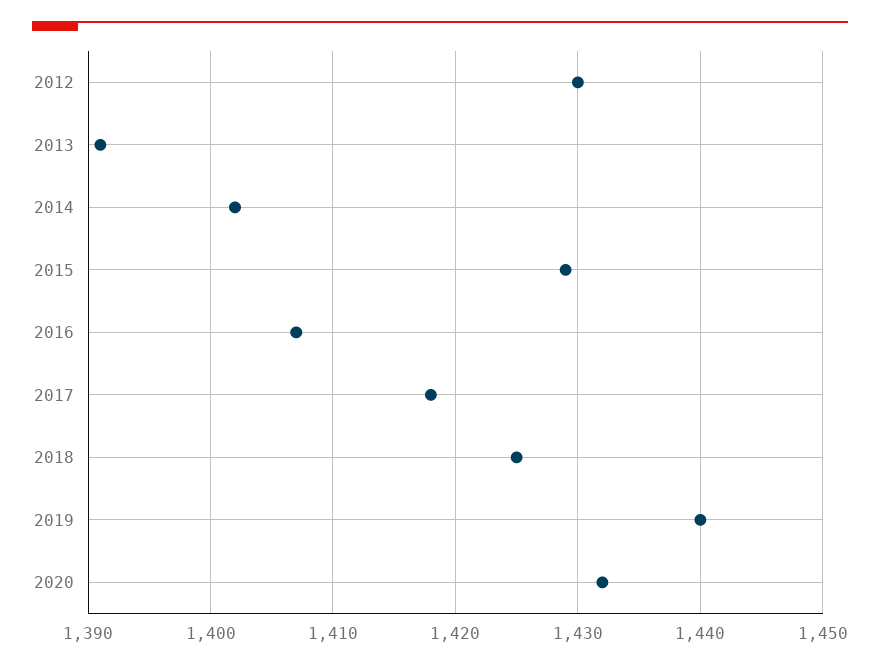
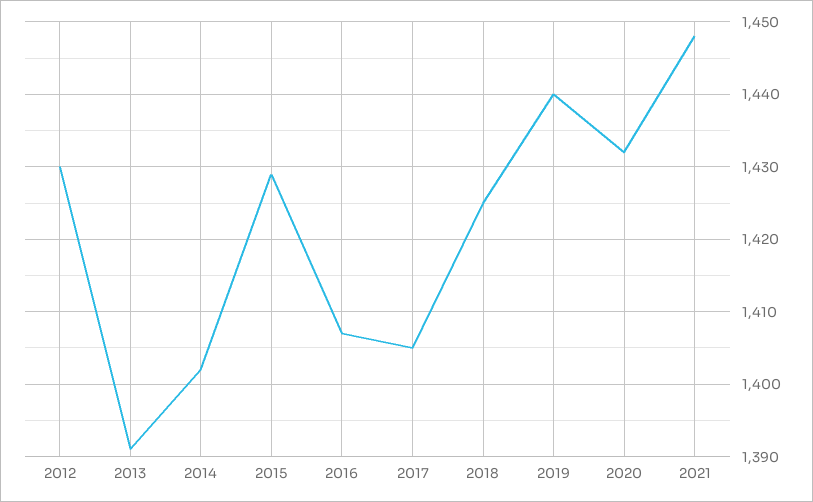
2017: 1418 -> 1405
2021: none -> 1448

